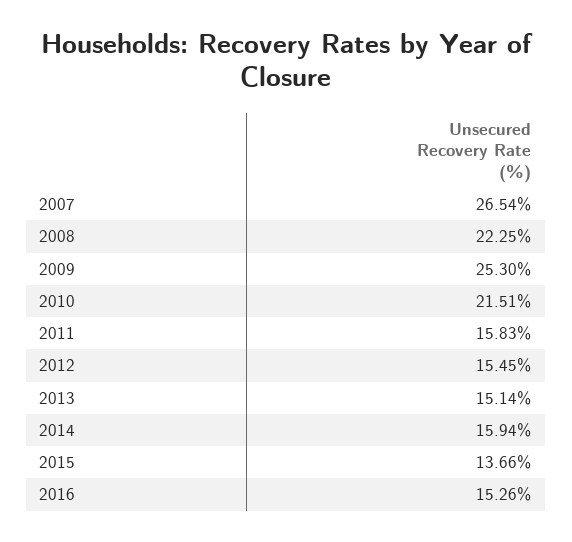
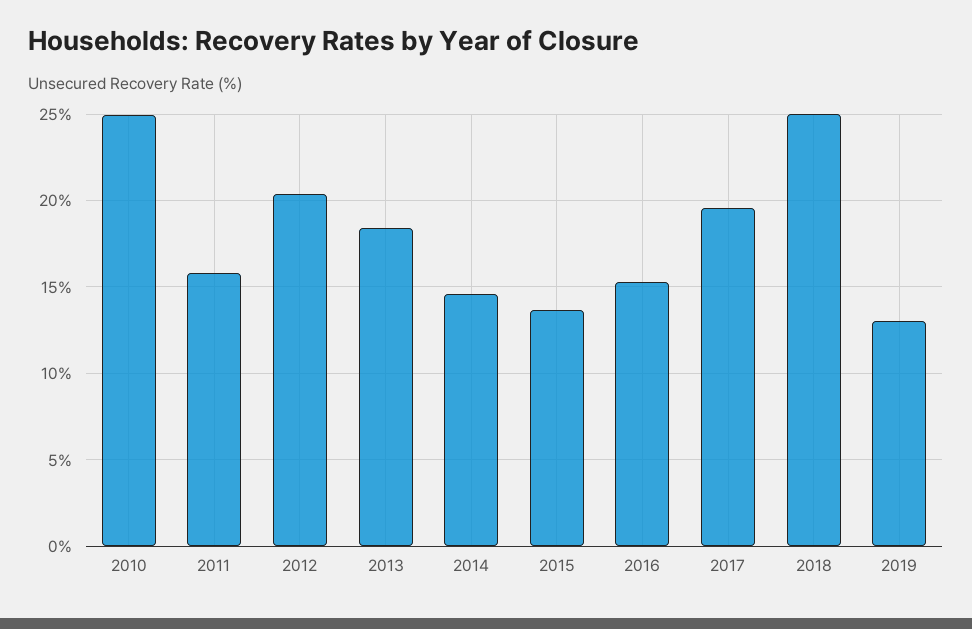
2007: 26.54 -> none
2008: 22.25 -> none
2009: 25.3 -> none
2010: 21.51 -> 25
2012: 15.45 -> 20.5
2013: 15.14 -> 18.5
2014: 15.94 -> 14.5
2017: none -> 19.5
2018: none -> 25
2019: none -> 13

